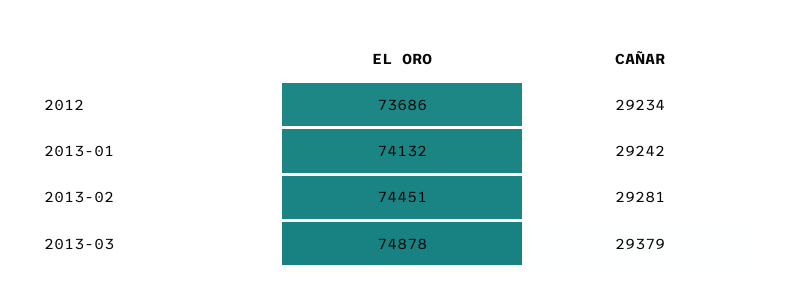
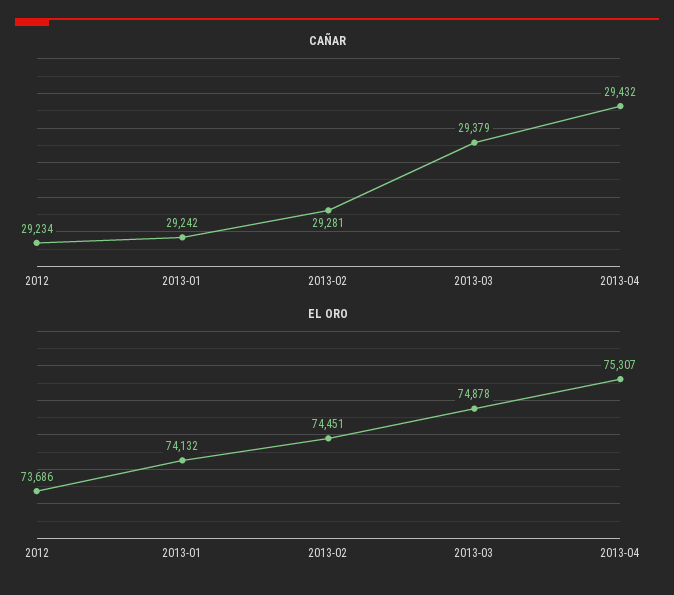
CAÑAR, 2013-04: none -> 29432
EL ORO, 2013-04: none -> 75307

